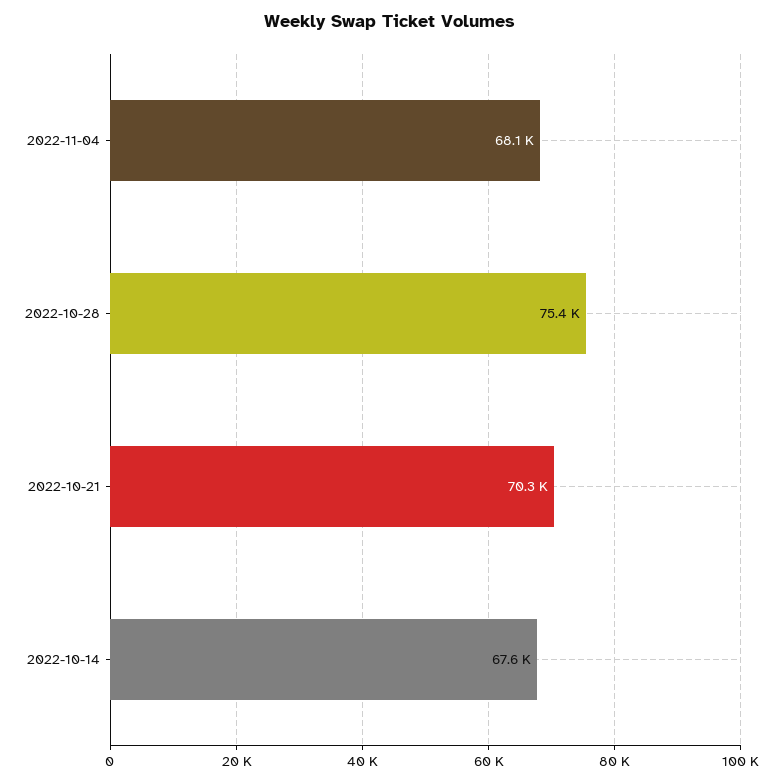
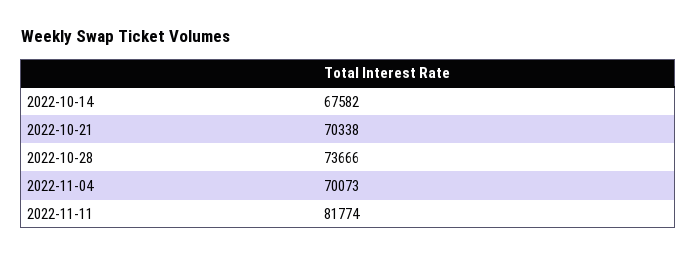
2022-11-04: 68100 -> 70073
2022-10-28: 75400 -> 73666
2022-11-11: none -> 81774

